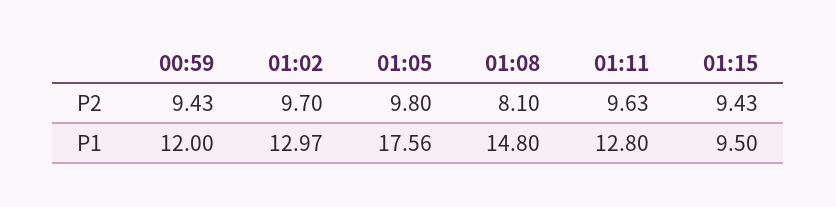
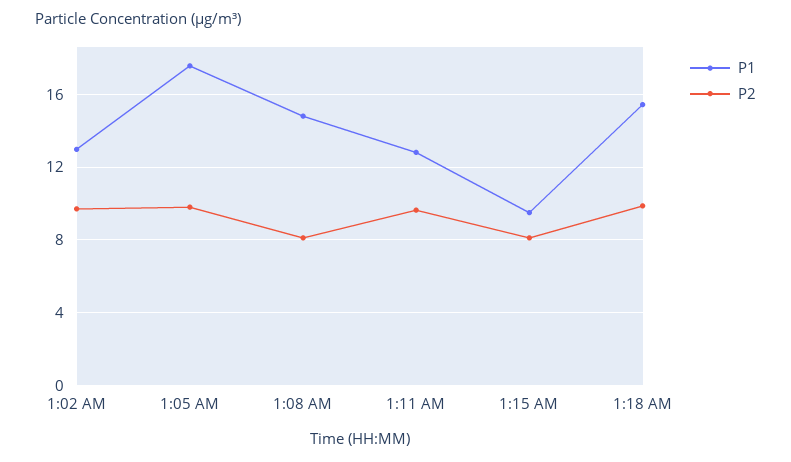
P2, 00:59: 9.43 -> none
P2, 01:15: 9.43 -> 8
P1, 00:59: 12 -> none
P1, 1:18 AM: none -> 15.5
P2, 1:18 AM: none -> 10

